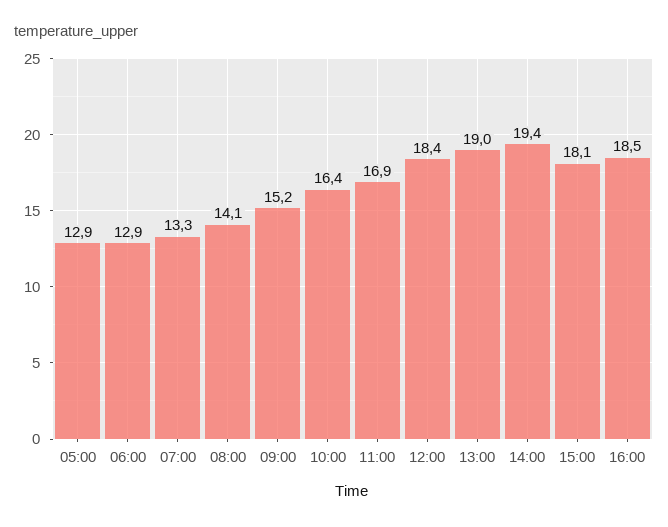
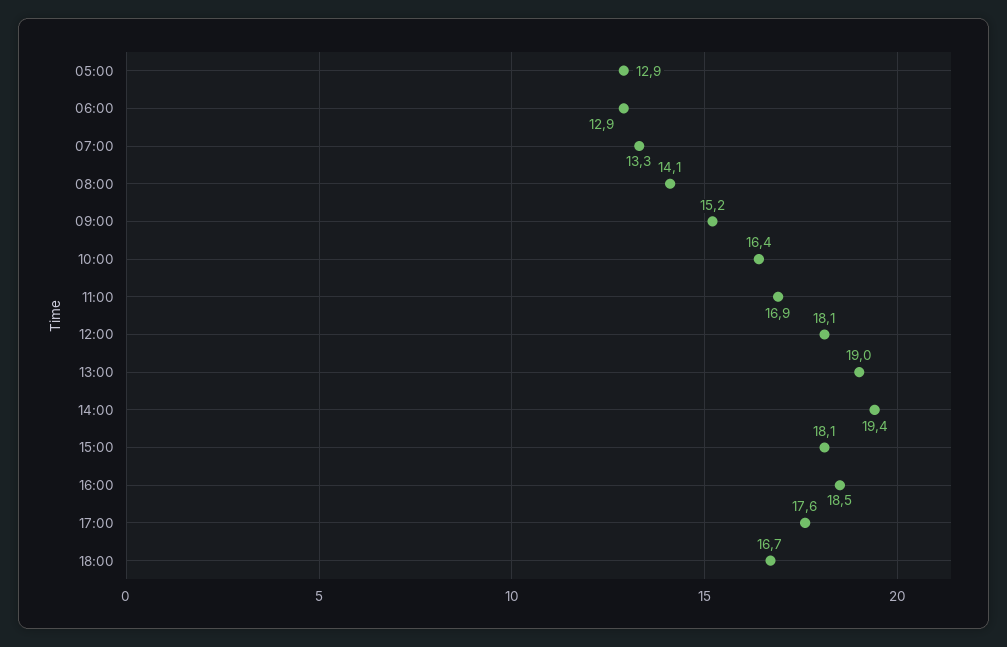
12:00: 18.4 -> 18.1
17:00: none -> 17.6
18:00: none -> 16.7

